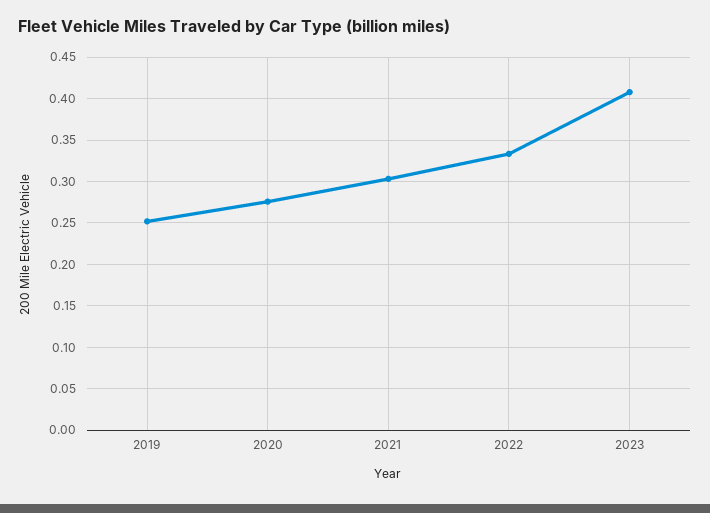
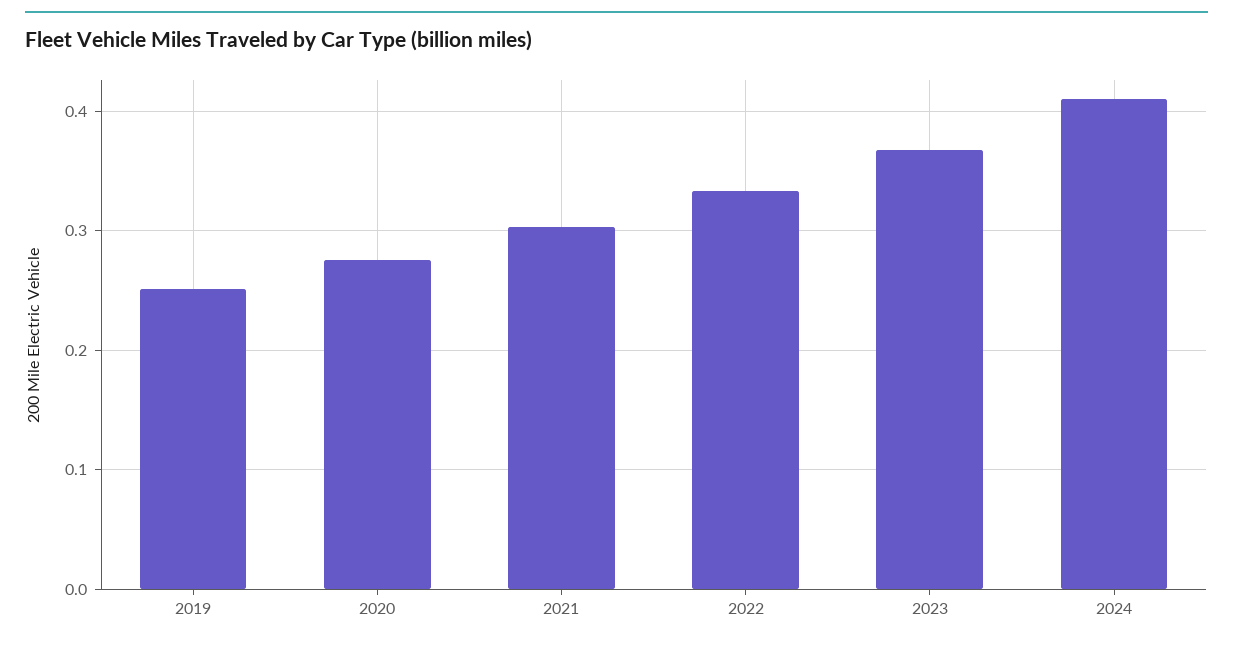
2023: 0.41 -> 0.37
2024: none -> 0.41

